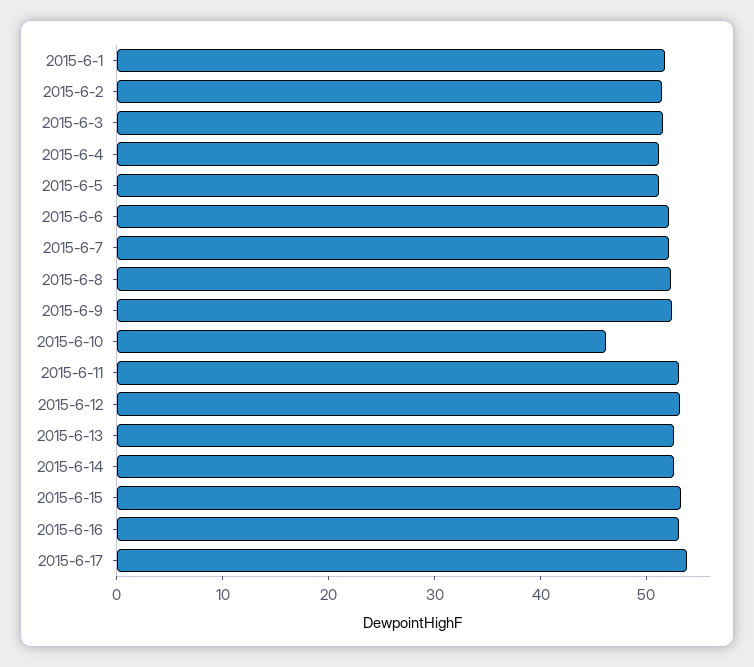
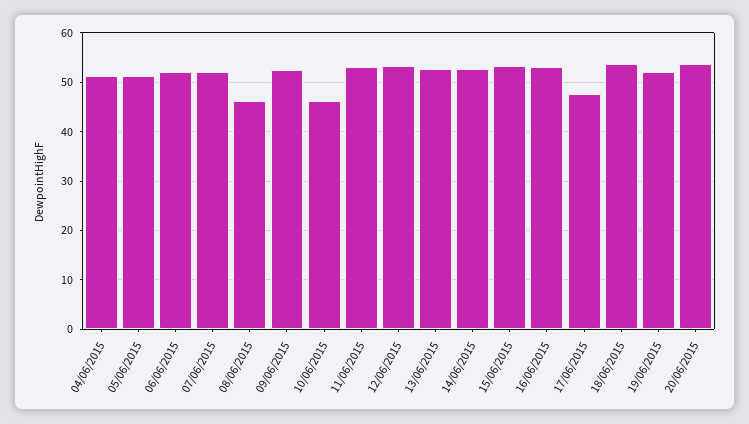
2015-6-1: 52 -> none
2015-6-2: 52 -> none
2015-6-3: 52 -> none
2015-6-8: 52 -> 46
2015-6-17: 54 -> 48
18/06/2015: none -> 54
19/06/2015: none -> 52
20/06/2015: none -> 54

